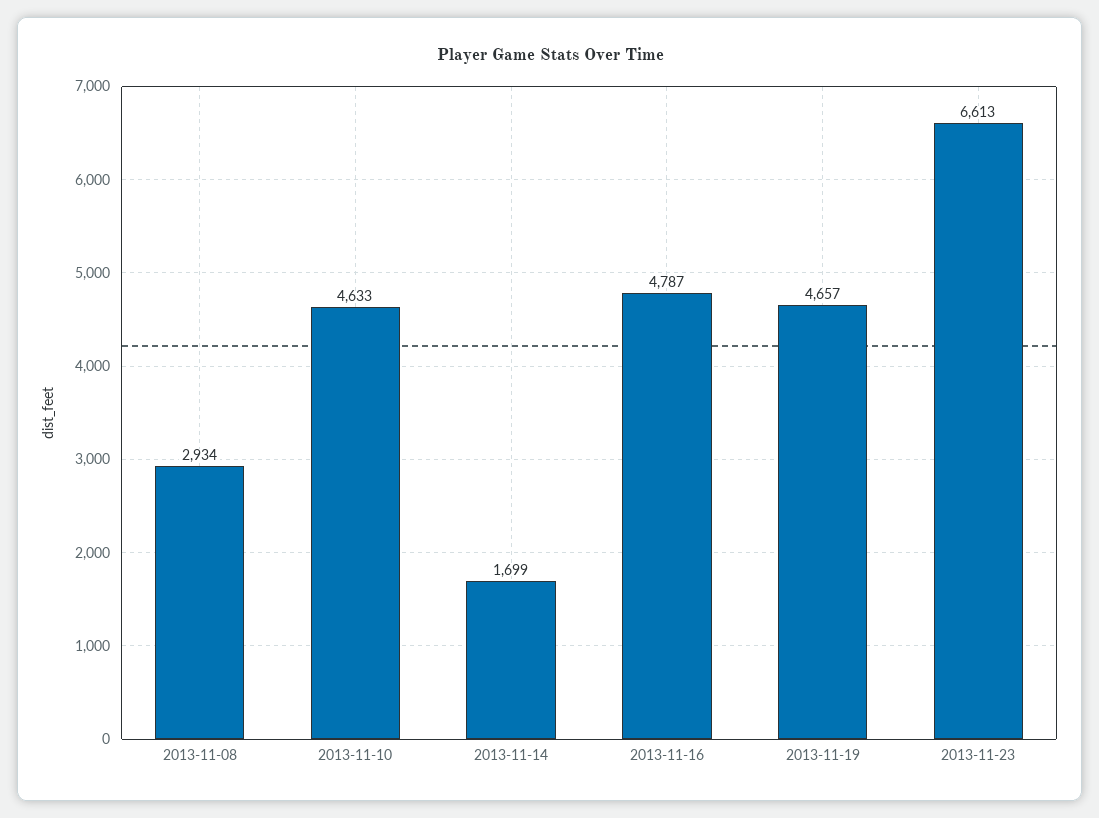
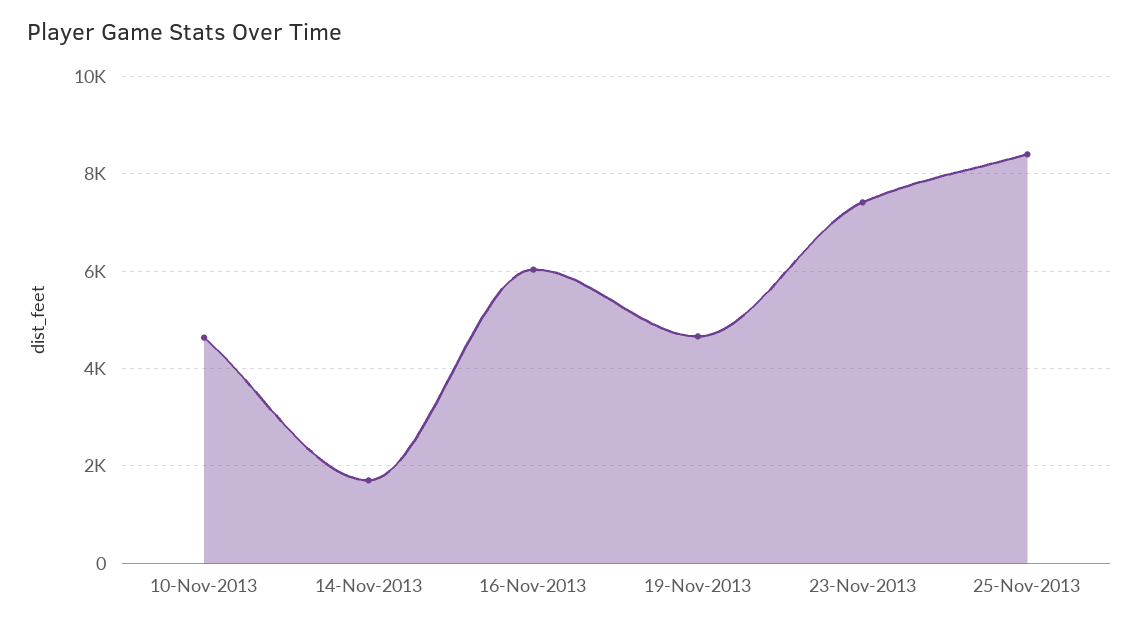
2013-11-08: 2934 -> none
2013-11-16: 4787 -> 6000
2013-11-23: 6613 -> 7400
25-Nov-2013: none -> 8400

